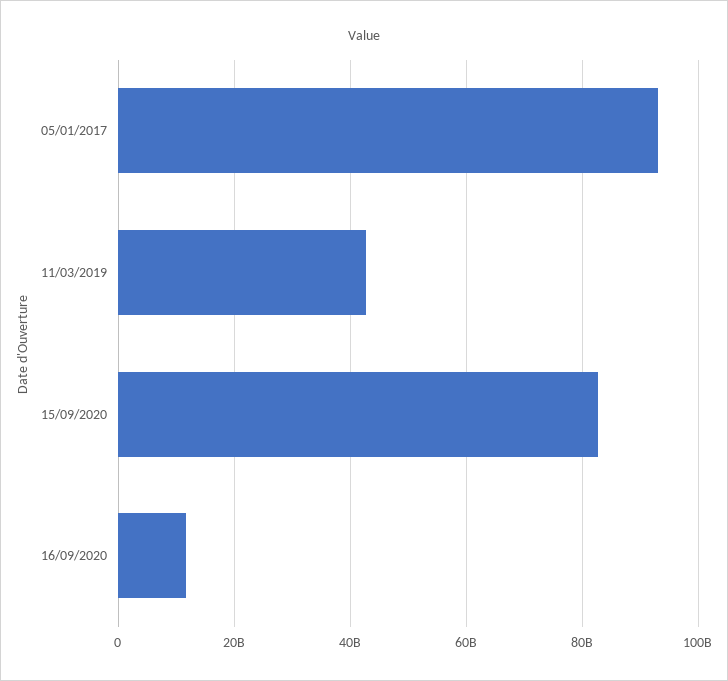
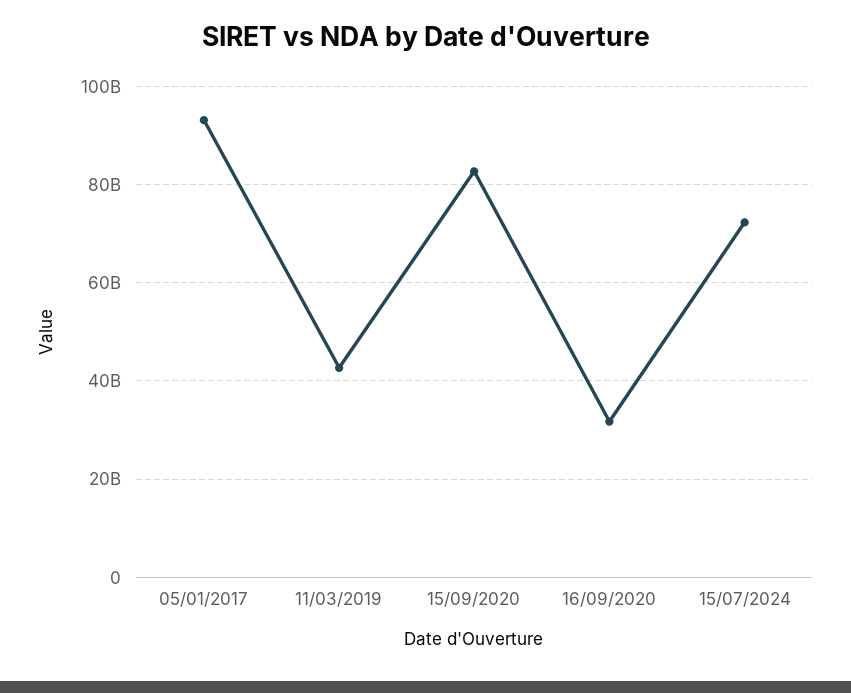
16/09/2020: 12000000000 -> 32000000000
15/07/2024: none -> 72000000000

